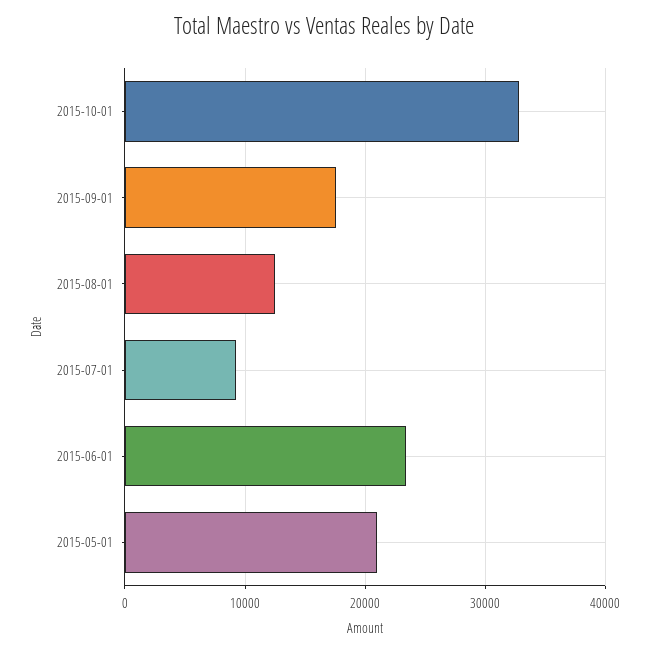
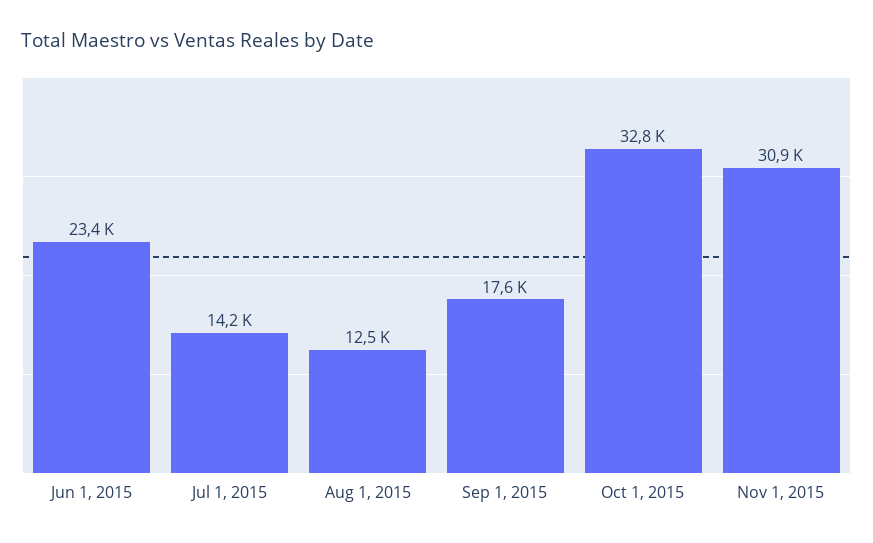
2015-07-01: 9000 -> 14200
2015-05-01: 21000 -> none
Nov 1, 2015: none -> 30900

